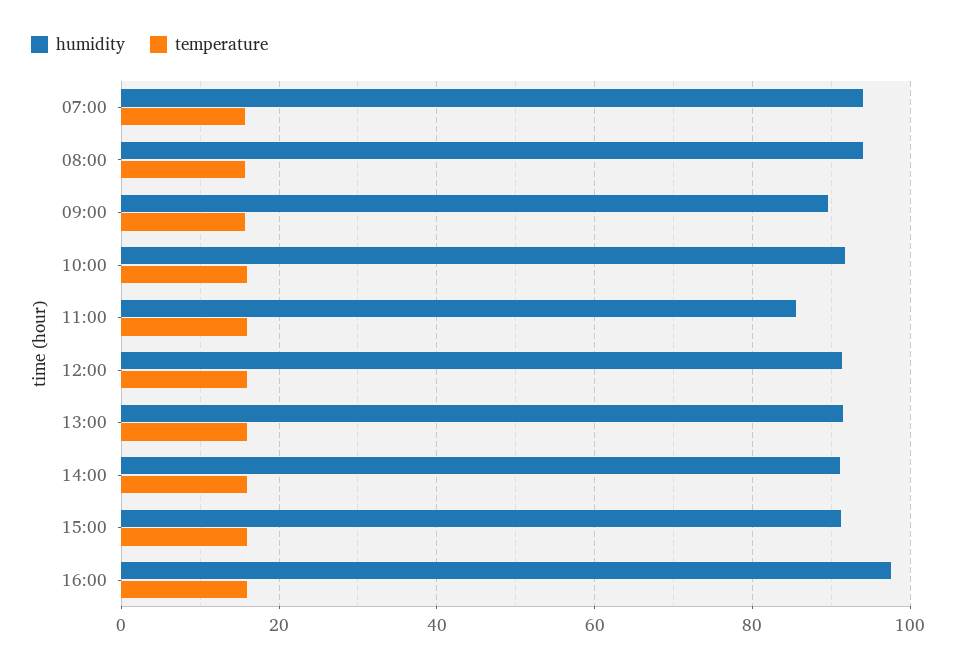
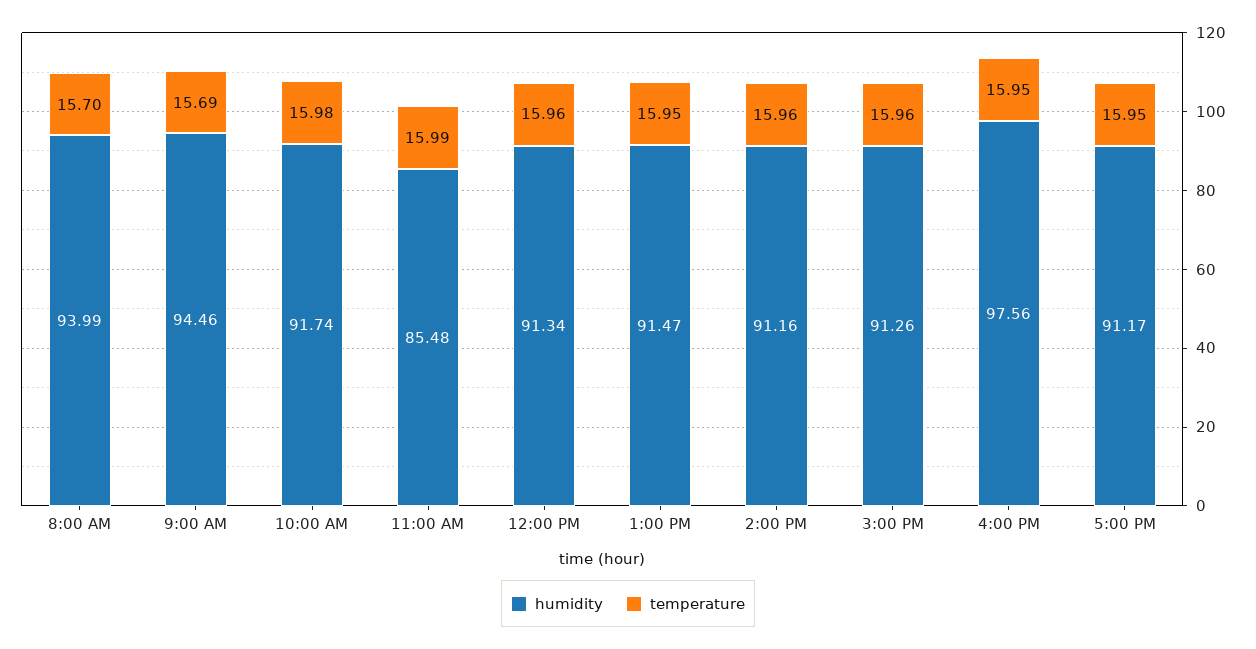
humidity, 07:00: 94 -> none
temperature, 07:00: 16 -> none
humidity, 09:00: 90 -> 94.46
humidity, 5:00 PM: none -> 91.17
temperature, 5:00 PM: none -> 15.95

